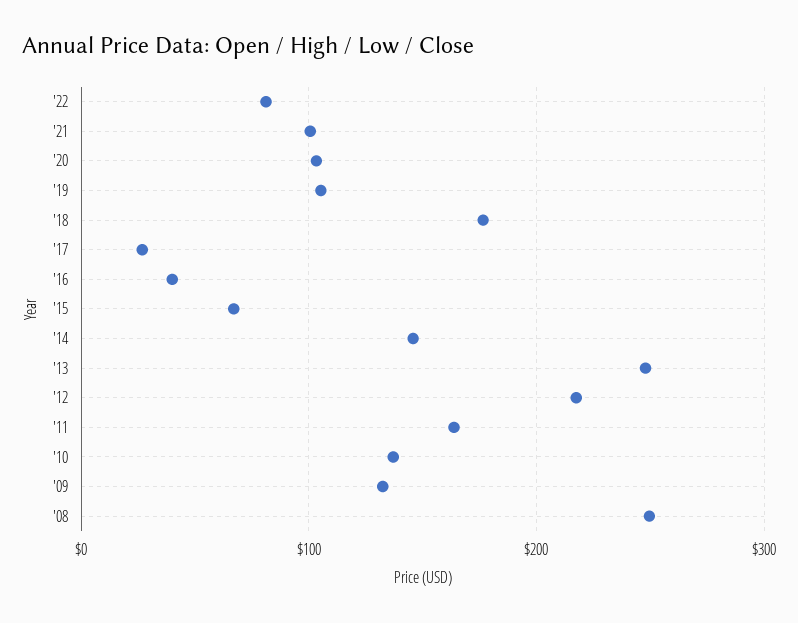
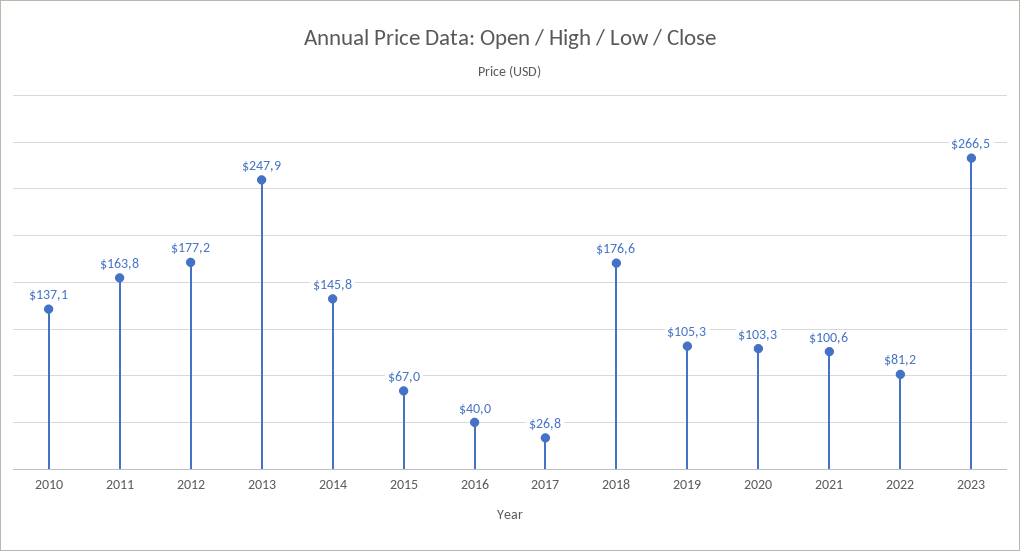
'12: 220 -> 177.2
'09: 130 -> none
'08: 250 -> none
2023: none -> 266.5

